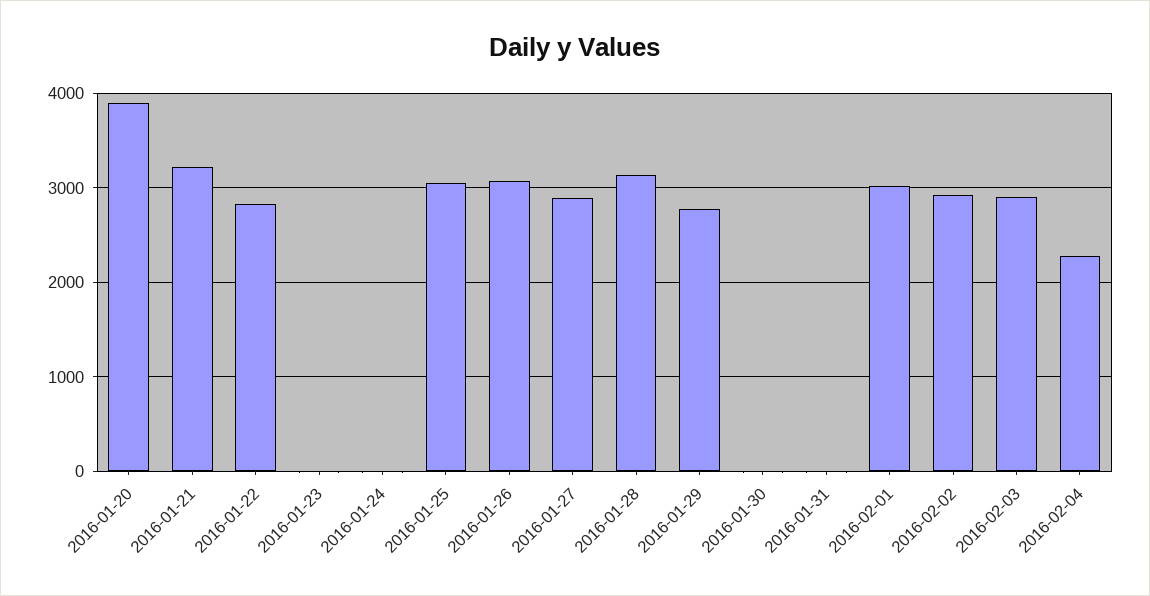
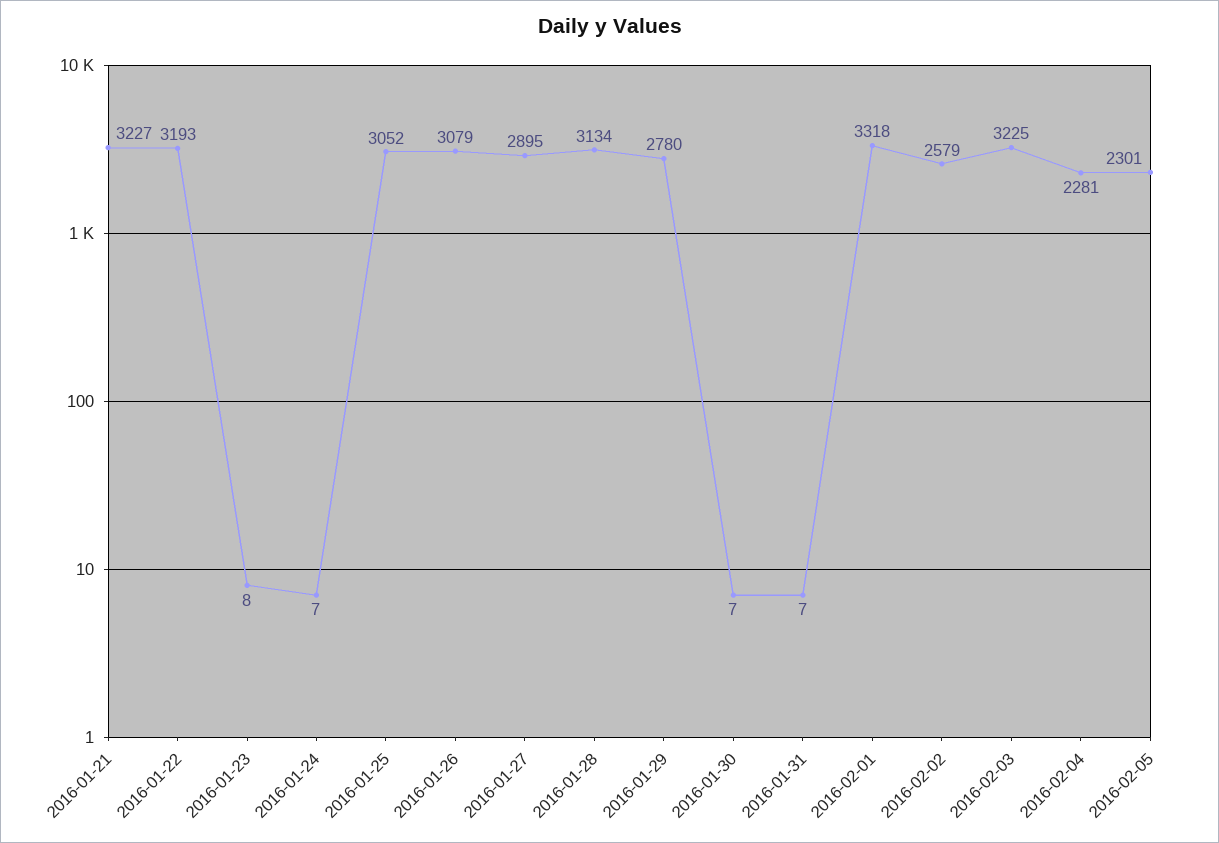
2016-01-20: 3900 -> none
2016-01-22: 2800 -> 3193
2016-02-01: 3000 -> 3318
2016-02-02: 2900 -> 2579
2016-02-03: 2900 -> 3225
2016-02-05: none -> 2301

